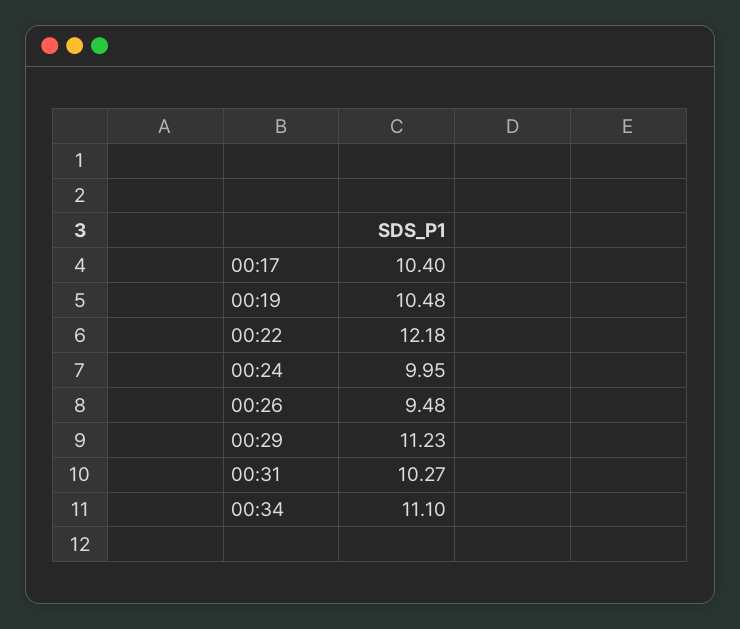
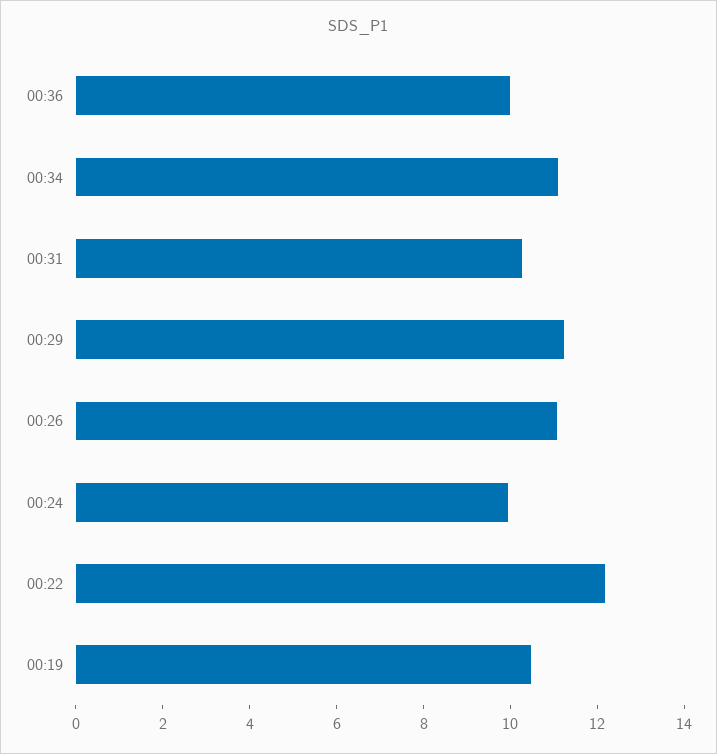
00:17: 10.4 -> none
00:26: 9.48 -> 11
00:36: none -> 10

